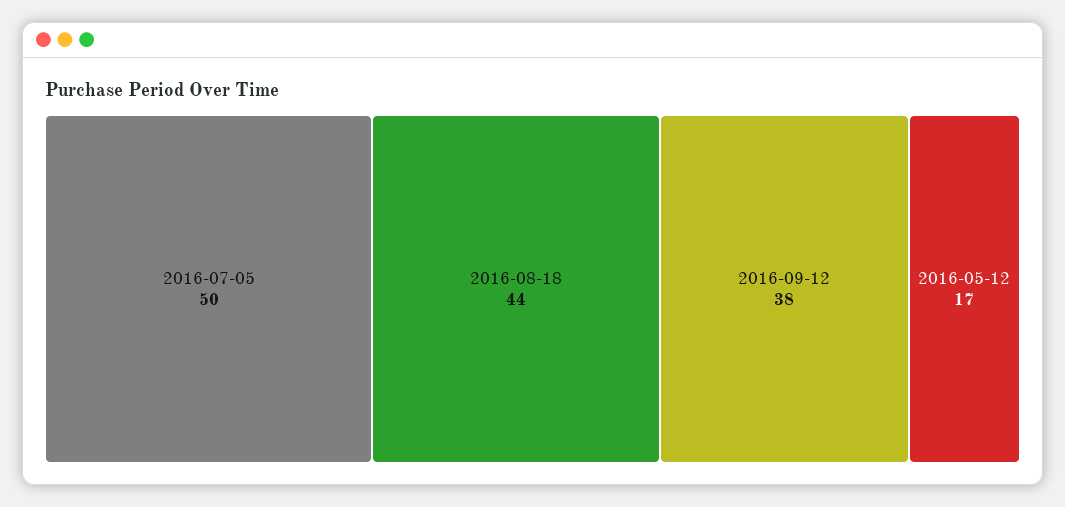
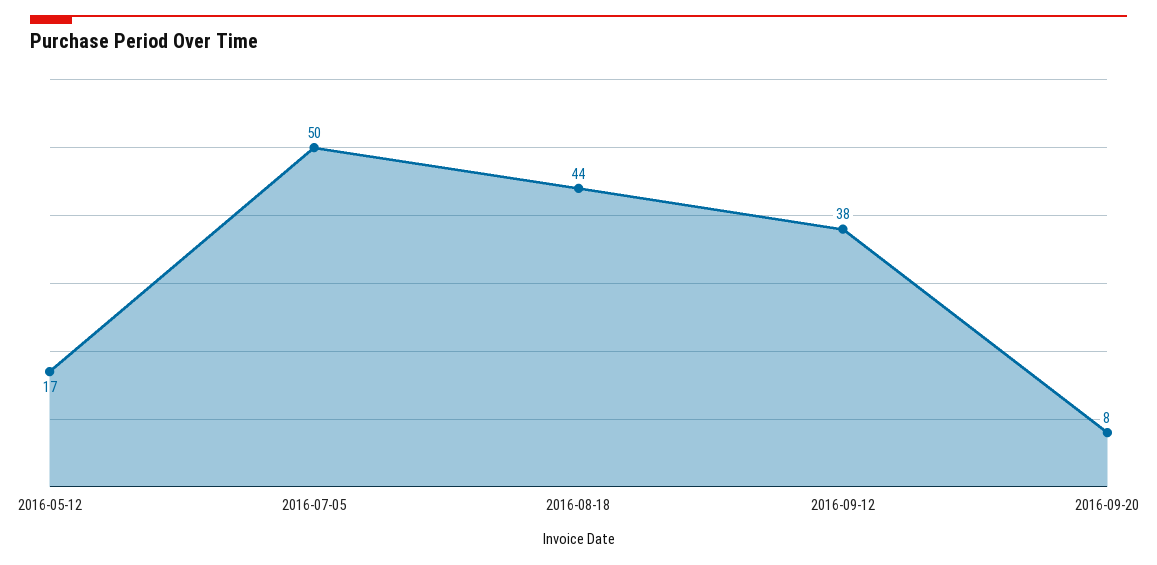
2016-09-20: none -> 8

